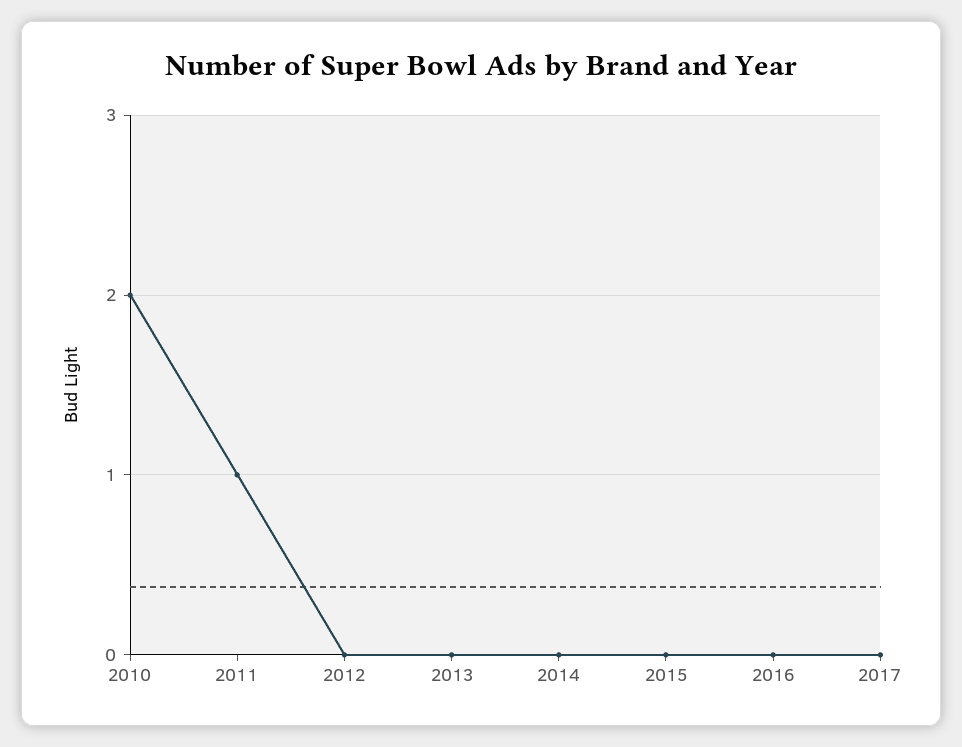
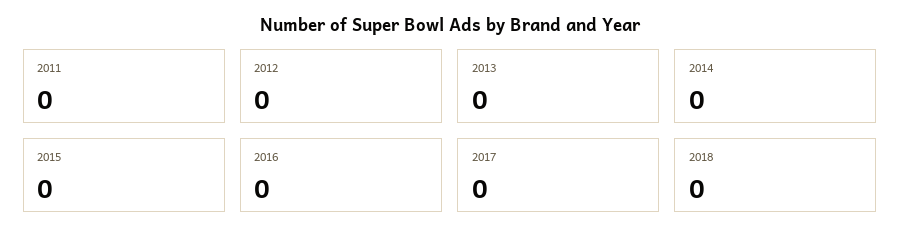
2010: 2 -> none
2011: 1 -> 0
2018: none -> 0

